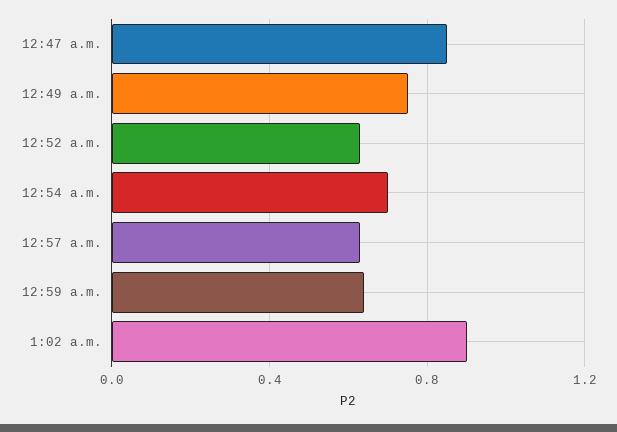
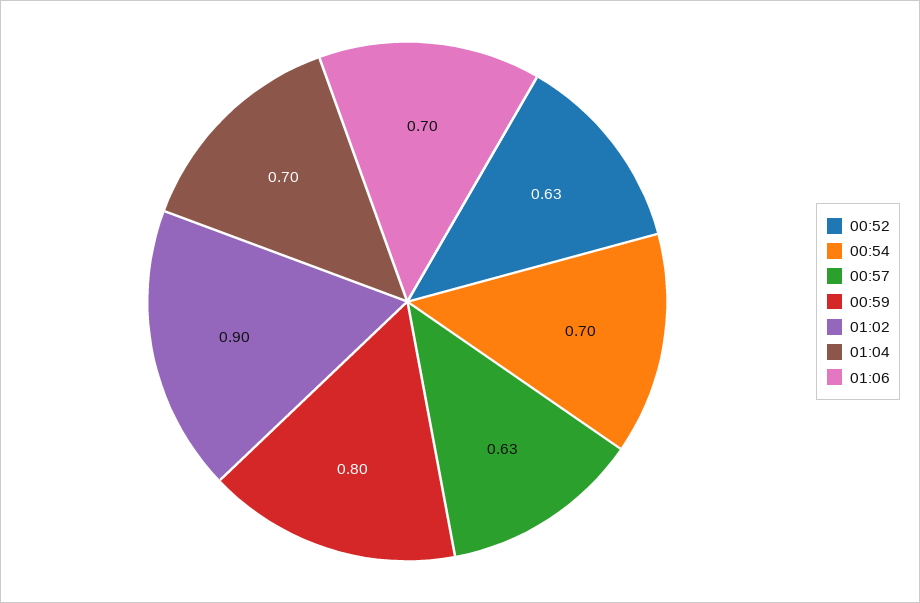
12:47 a.m.: 0.85 -> none
12:49 a.m.: 0.75 -> none
12:59 a.m.: 0.65 -> 0.8
01:04: none -> 0.7
01:06: none -> 0.7

